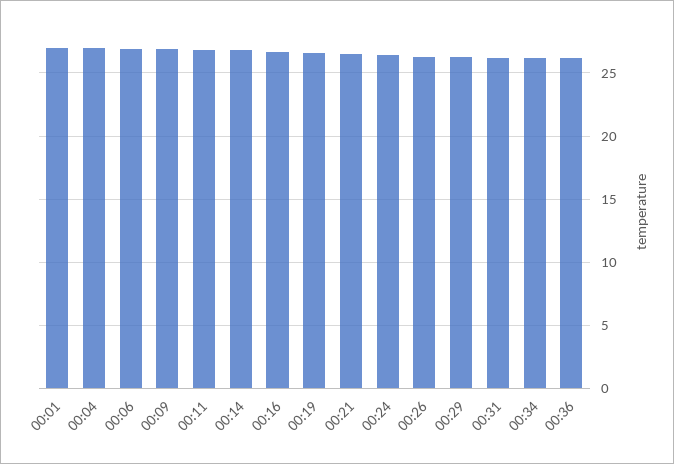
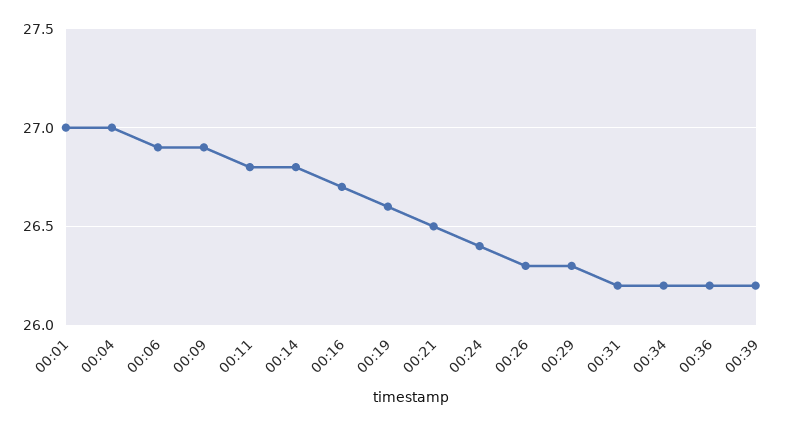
00:39: none -> 26.2

